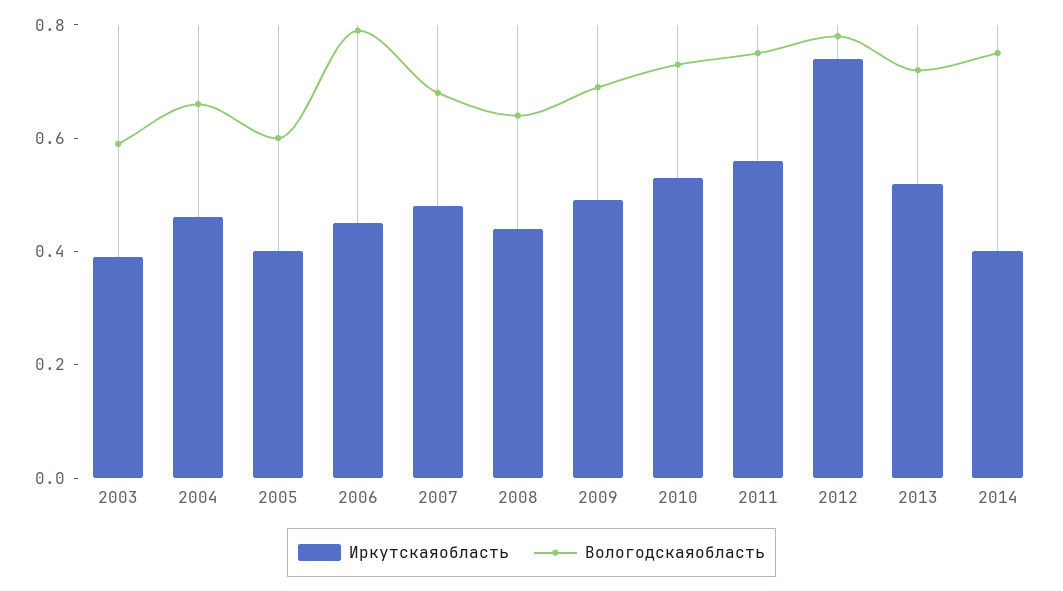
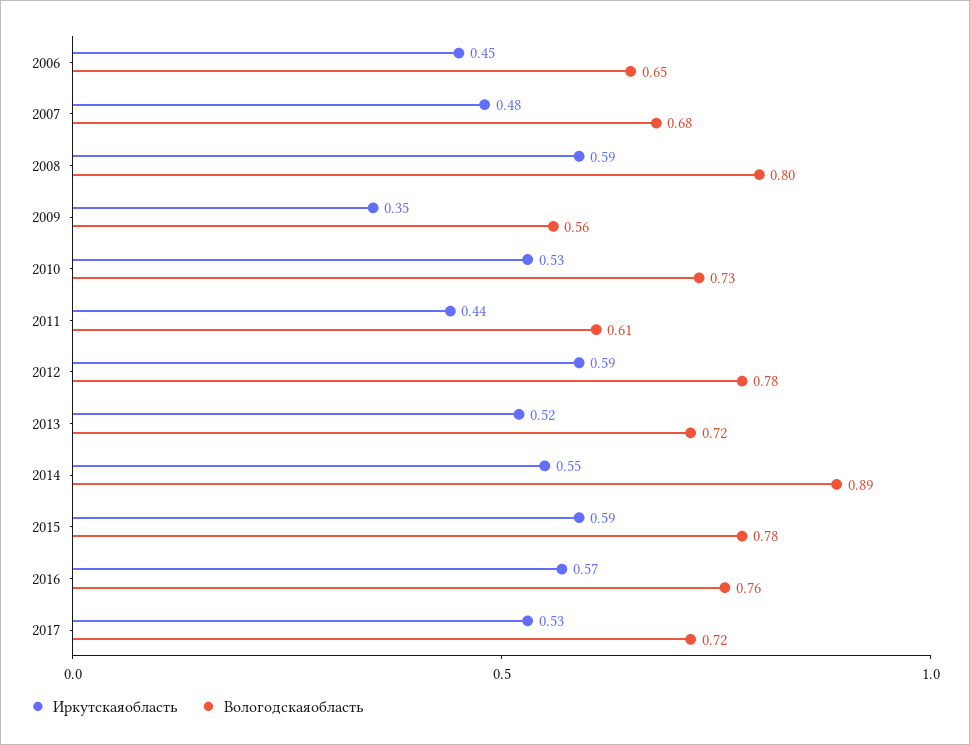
Иркутскаяобласть, 2003: 0.4 -> none
Вологодскаяобласть, 2003: 0.6 -> none
Иркутскаяобласть, 2004: 0.45 -> none
Вологодскаяобласть, 2004: 0.65 -> none
Иркутскаяобласть, 2005: 0.4 -> none
Вологодскаяобласть, 2005: 0.6 -> none
Вологодскаяобласть, 2006: 0.8 -> 0.65
Иркутскаяобласть, 2008: 0.45 -> 0.59
Вологодскаяобласть, 2008: 0.65 -> 0.8
Иркутскаяобласть, 2009: 0.5 -> 0.35
Вологодскаяобласть, 2009: 0.7 -> 0.56
Иркутскаяобласть, 2011: 0.55 -> 0.44
Вологодскаяобласть, 2011: 0.75 -> 0.61
Иркутскаяобласть, 2012: 0.75 -> 0.59
Иркутскаяобласть, 2014: 0.4 -> 0.55
Вологодскаяобласть, 2014: 0.75 -> 0.89
Иркутскаяобласть, 2015: none -> 0.59
Вологодскаяобласть, 2015: none -> 0.78
Иркутскаяобласть, 2016: none -> 0.57
Вологодскаяобласть, 2016: none -> 0.76
Иркутскаяобласть, 2017: none -> 0.53
Вологодскаяобласть, 2017: none -> 0.72

